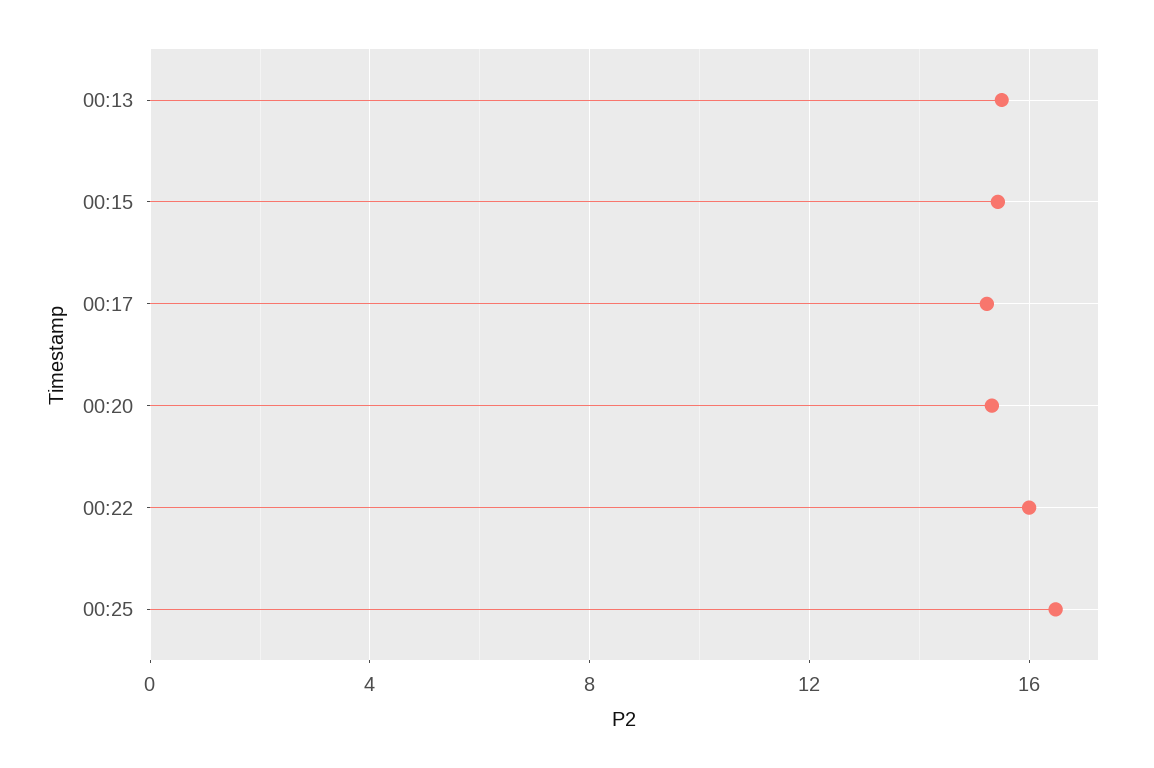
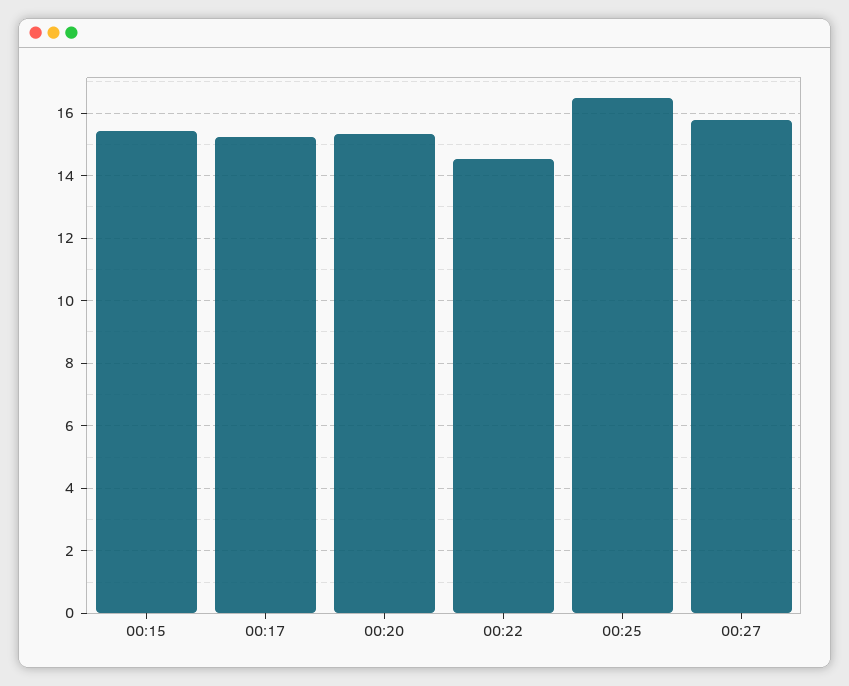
00:13: 15.5 -> none
00:22: 16 -> 14.6
00:27: none -> 15.8

